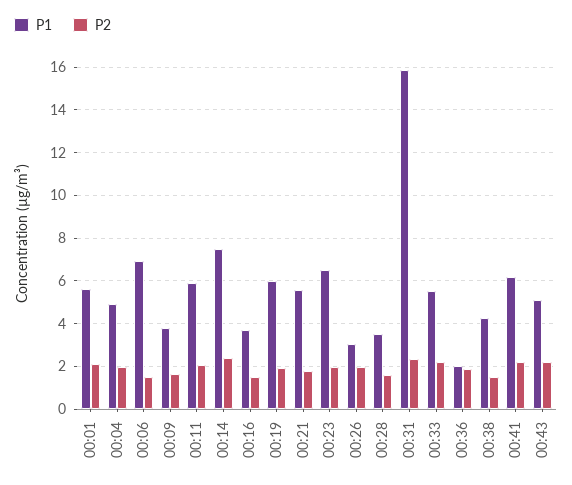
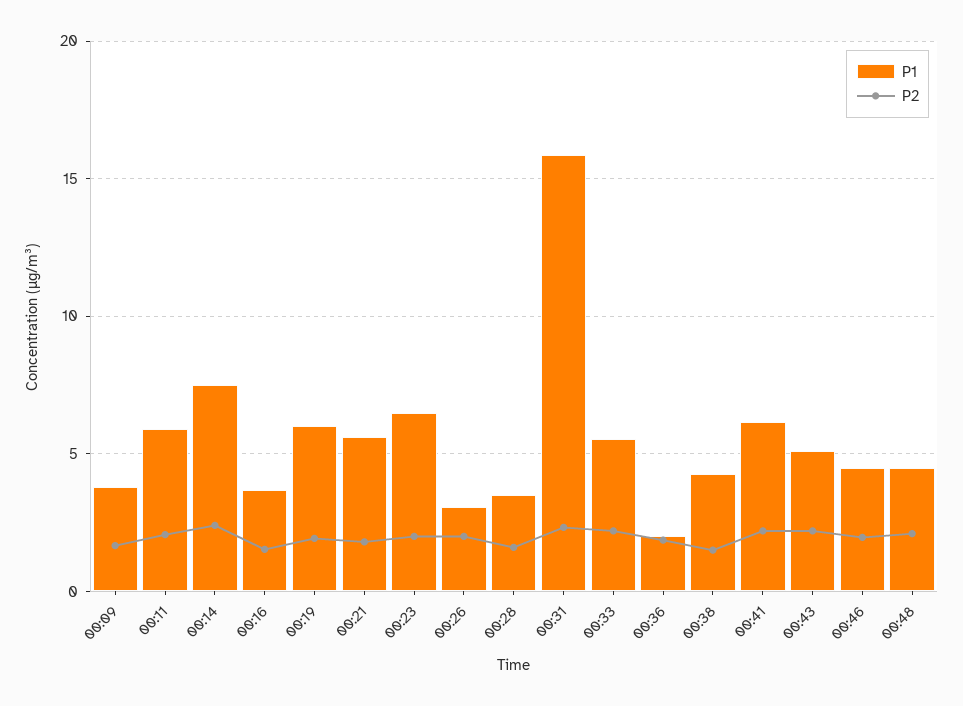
P1, 00:01: 5.5 -> none
P2, 00:01: 2 -> none
P1, 00:04: 5 -> none
P2, 00:04: 2 -> none
P1, 00:06: 7 -> none
P2, 00:06: 1.5 -> none
P1, 00:46: none -> 4.5
P2, 00:46: none -> 2
P1, 00:48: none -> 4.5
P2, 00:48: none -> 2

